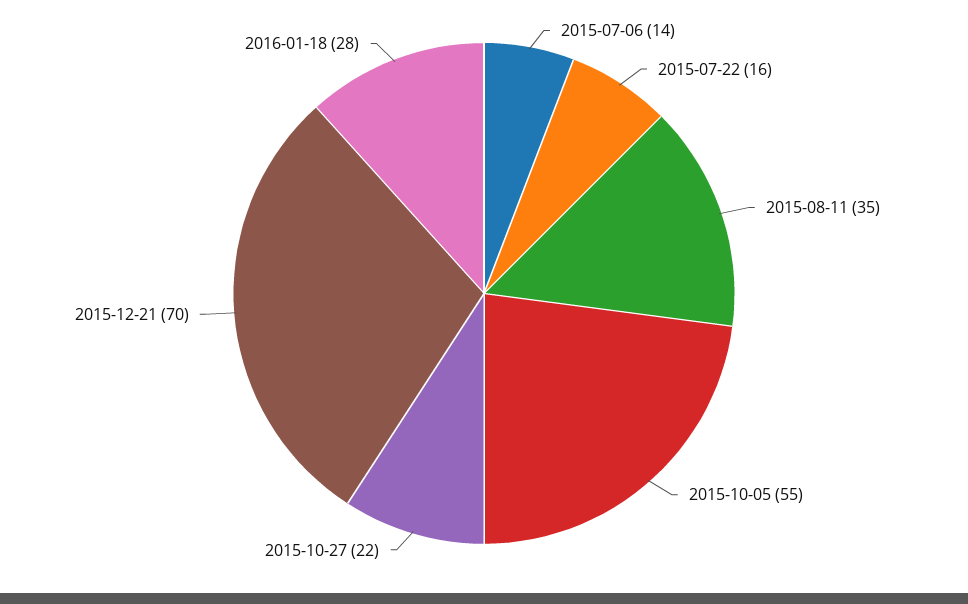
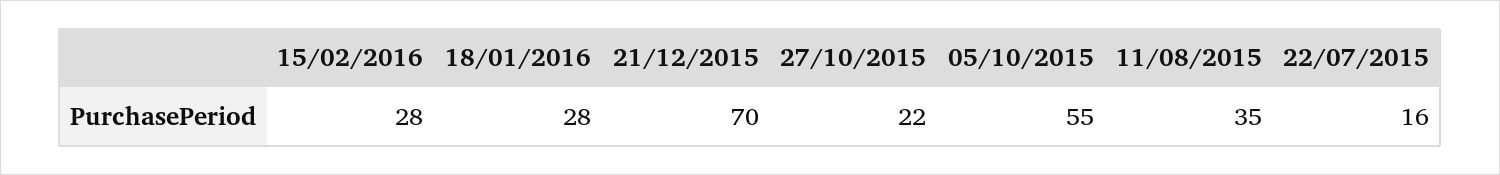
2015-07-06: 14 -> none
15/02/2016: none -> 28

